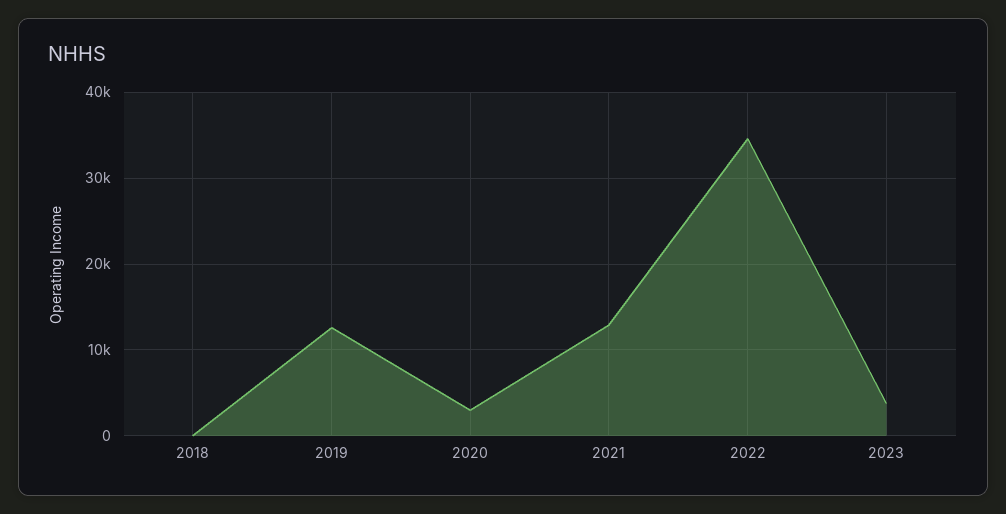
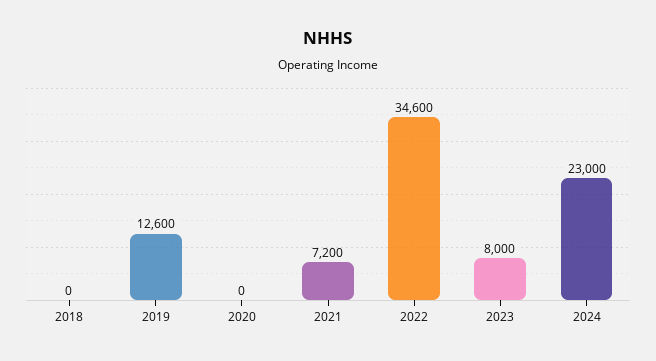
2020: 3000 -> 0
2021: 13000 -> 7200
2023: 4000 -> 8000
2024: none -> 23000

